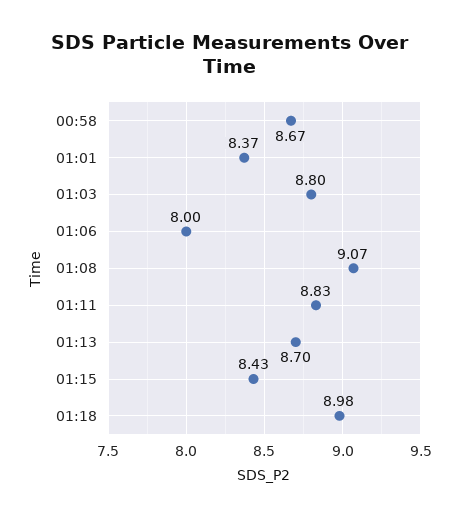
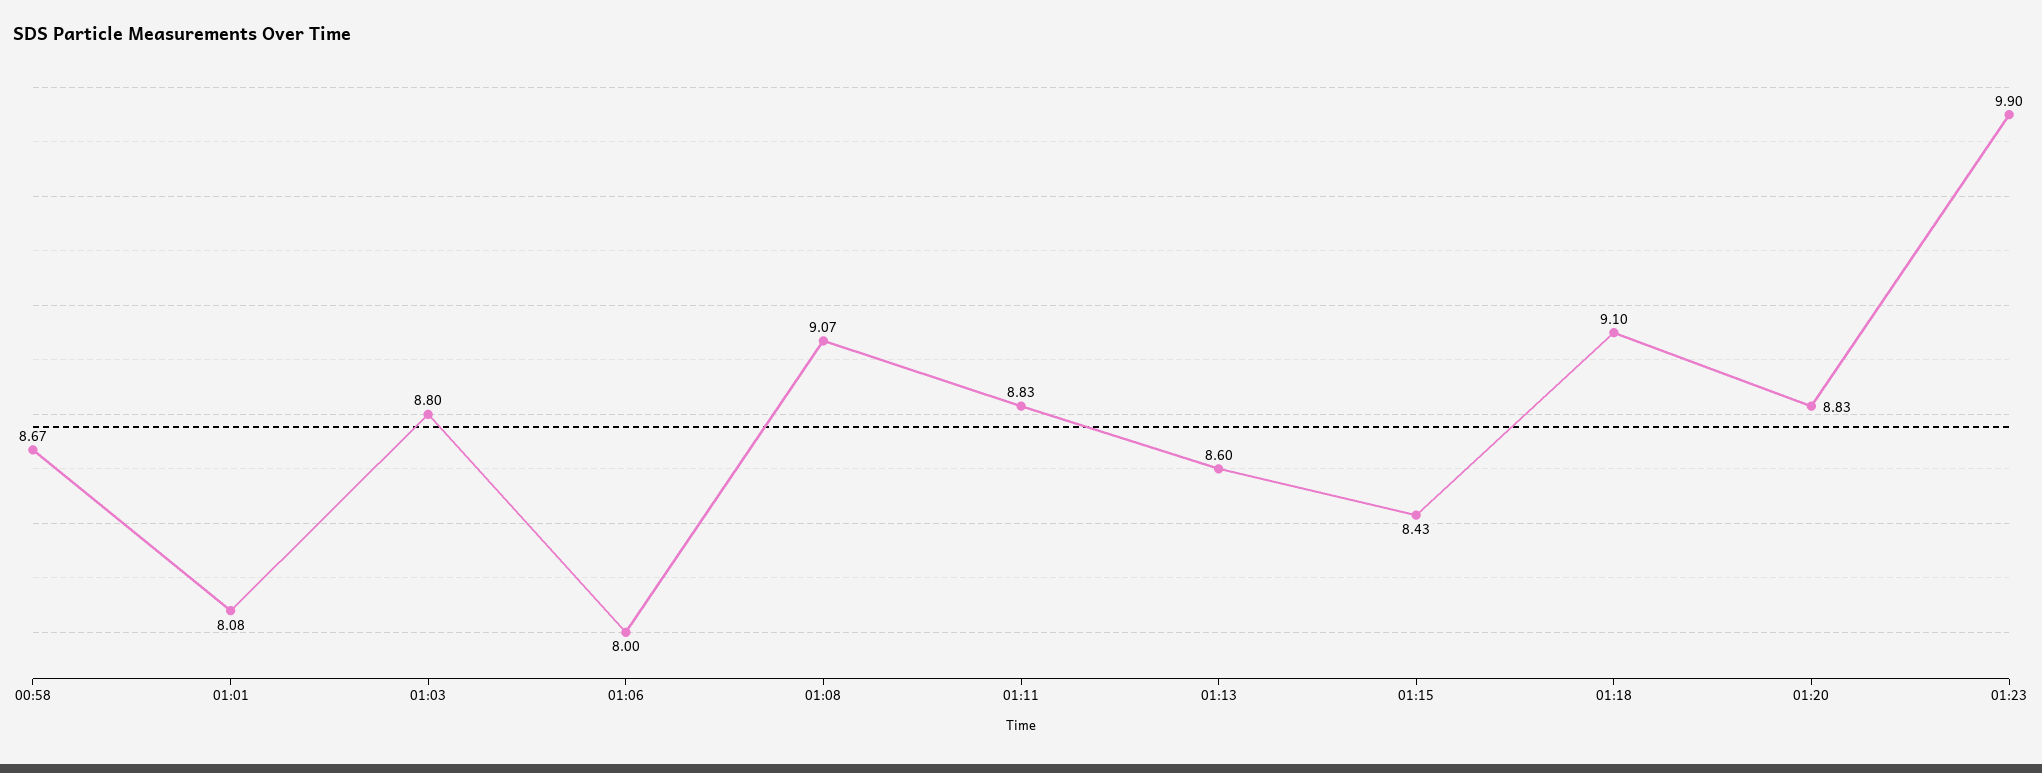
01:01: 8.37 -> 8.08
01:13: 8.7 -> 8.6
01:18: 8.98 -> 9.1
01:20: none -> 8.83
01:23: none -> 9.9

